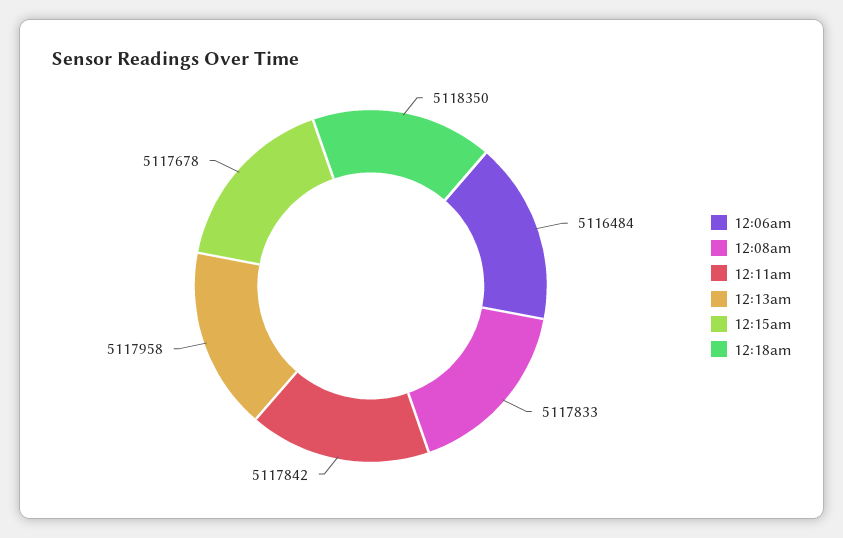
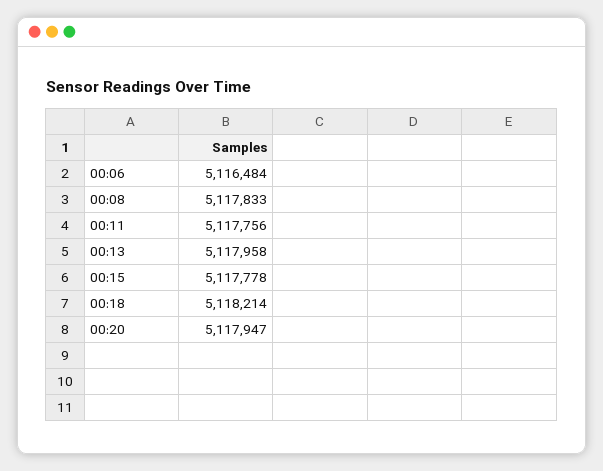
12:11am: 5117842 -> 5117756
12:15am: 5117678 -> 5117778
12:18am: 5118350 -> 5118214
00:20: none -> 5117947

